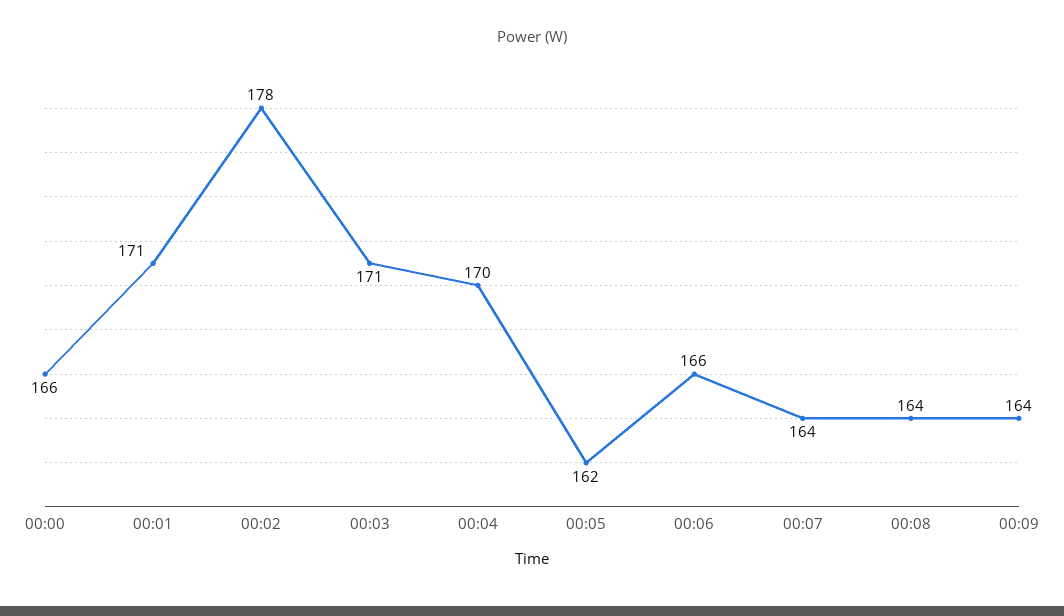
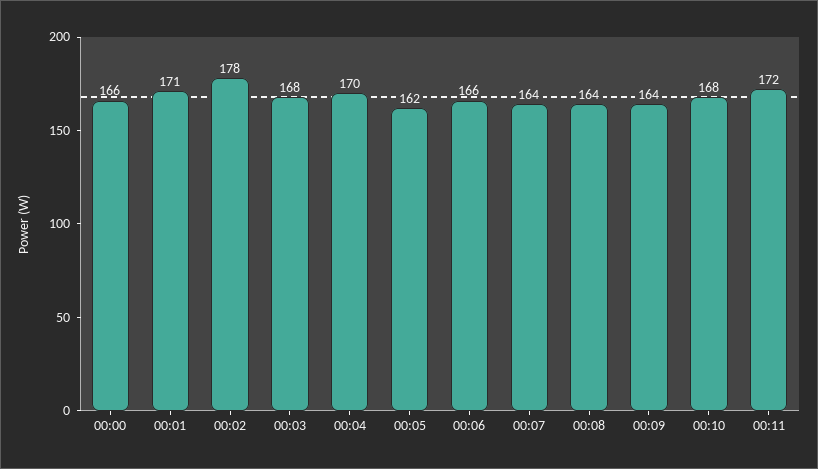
00:03: 171 -> 168
00:10: none -> 168
00:11: none -> 172

